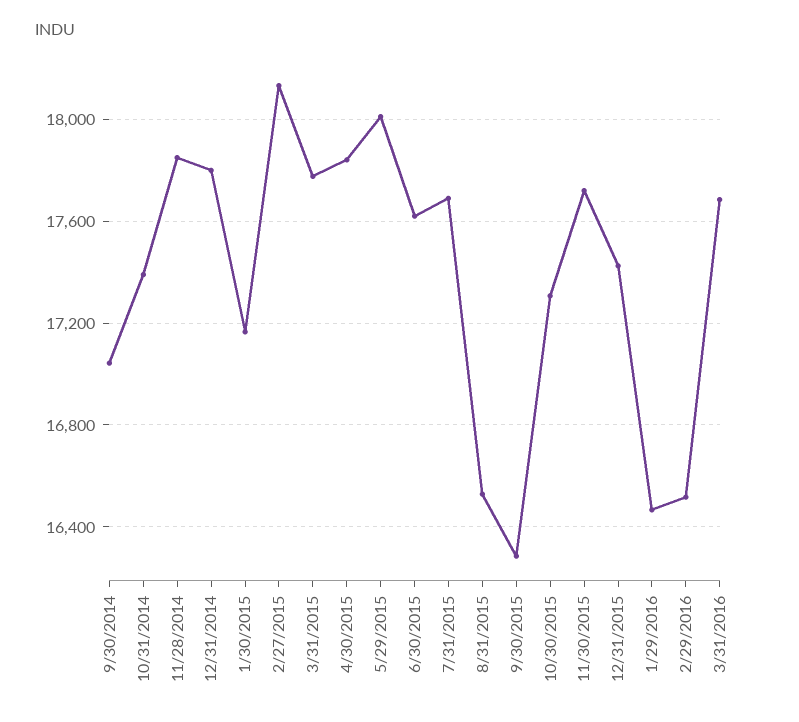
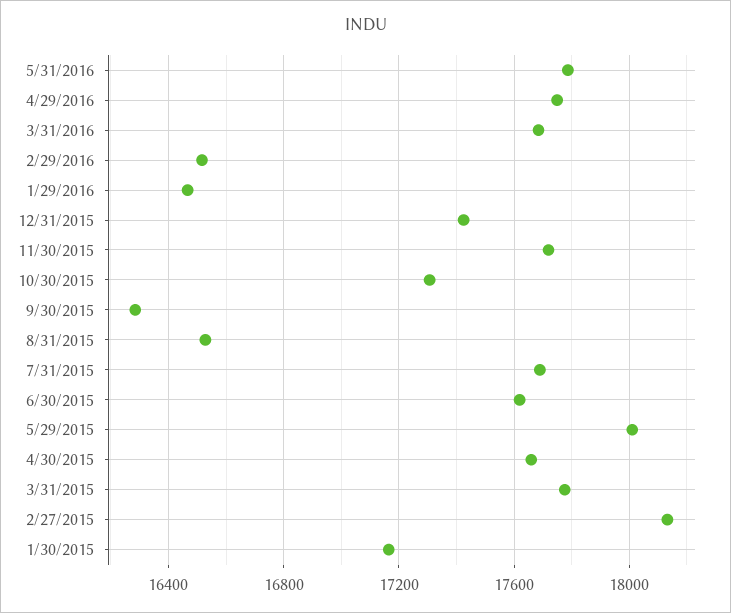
9/30/2014: 17050 -> none
10/31/2014: 17400 -> none
11/28/2014: 17850 -> none
12/31/2014: 17800 -> none
4/30/2015: 17850 -> 17650
5/31/2016: none -> 17800
4/29/2016: none -> 17750

